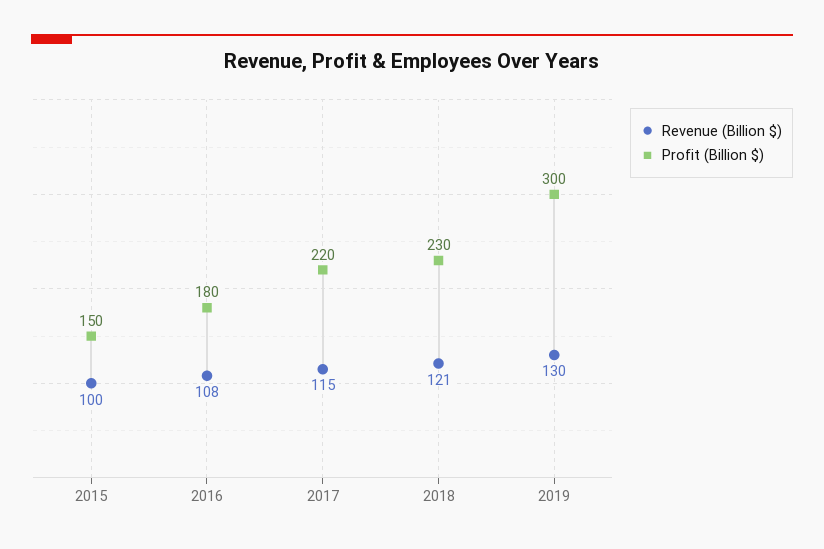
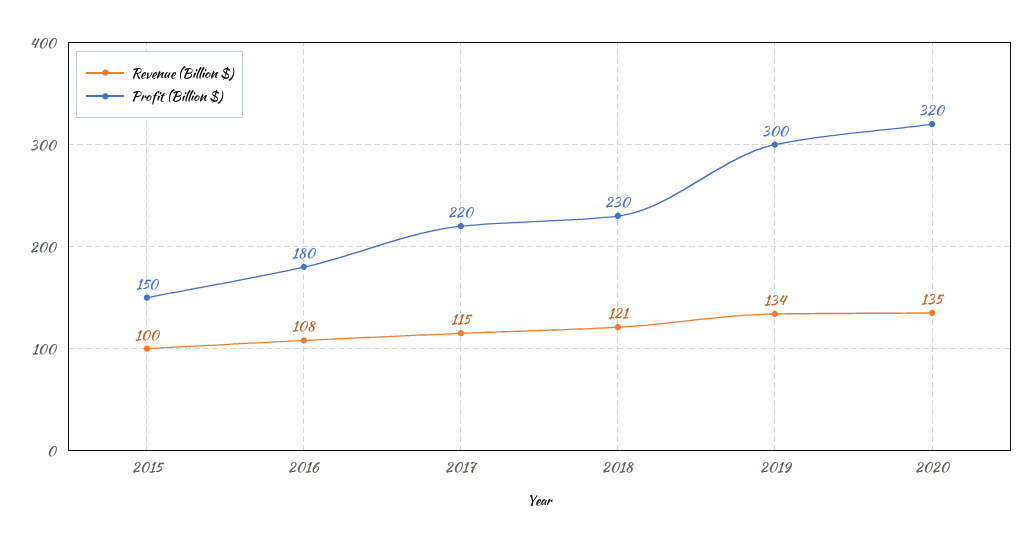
Revenue (Billion $), 2019: 130 -> 134
Revenue (Billion $), 2020: none -> 135
Profit (Billion $), 2020: none -> 320

